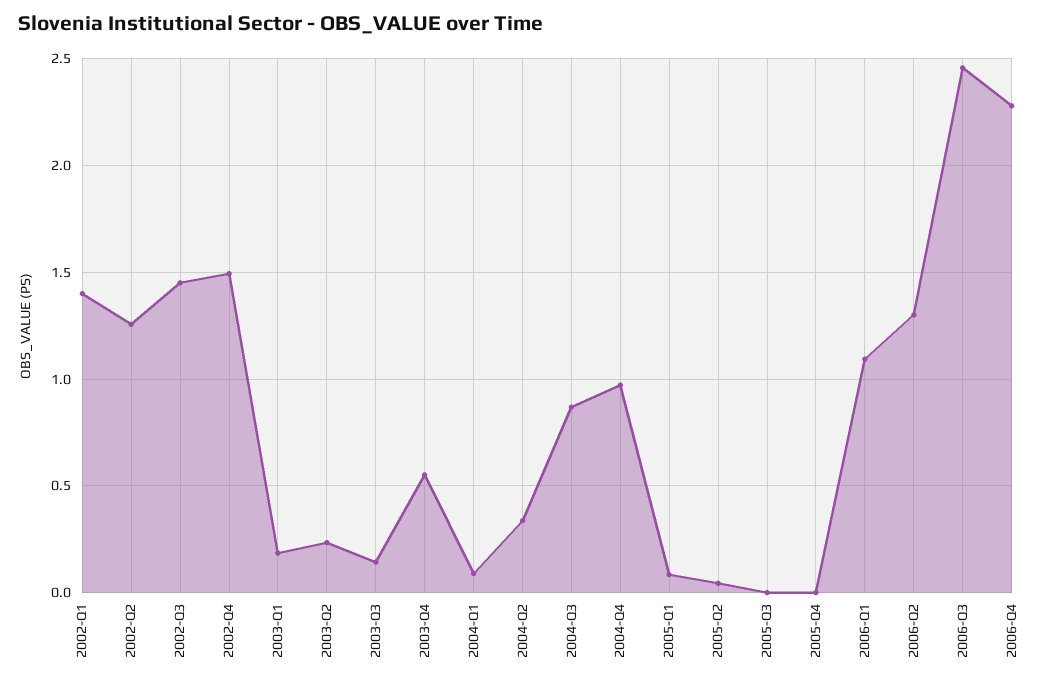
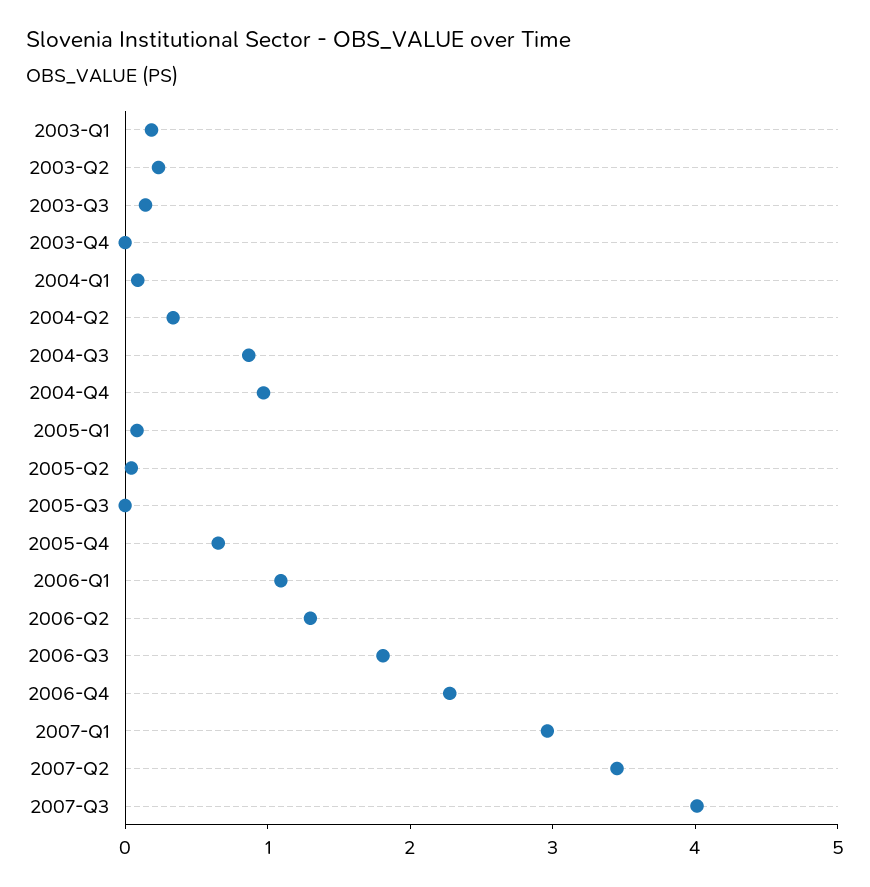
2002-Q1: 1.4 -> none
2002-Q2: 1.25 -> none
2002-Q3: 1.45 -> none
2002-Q4: 1.5 -> none
2003-Q4: 0.55 -> 0
2005-Q4: 0 -> 0.6
2006-Q3: 2.45 -> 1.8
2007-Q1: none -> 3
2007-Q2: none -> 3.4
2007-Q3: none -> 4

